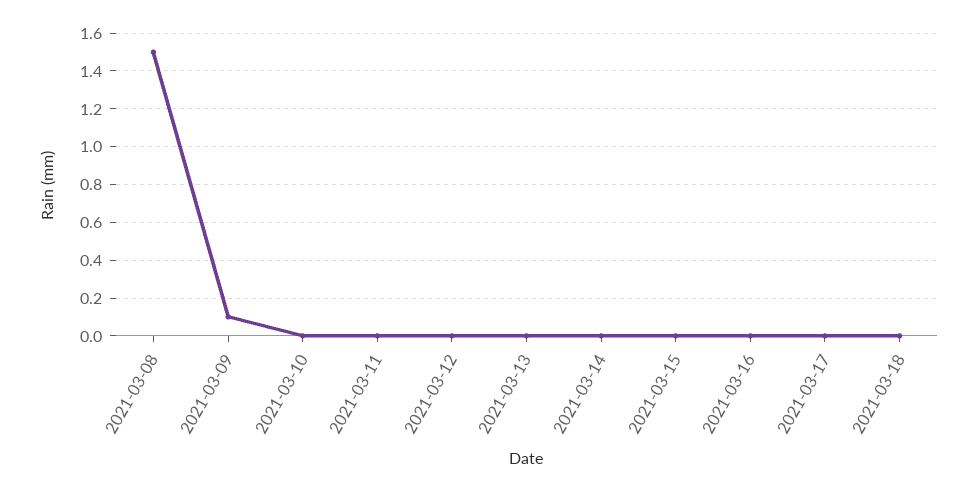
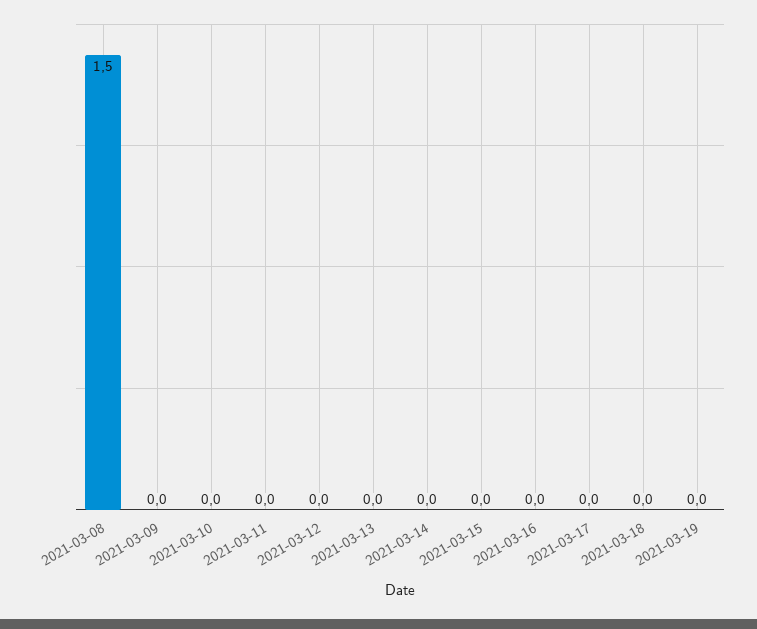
2021-03-09: 0.1 -> 0
2021-03-19: none -> 0

